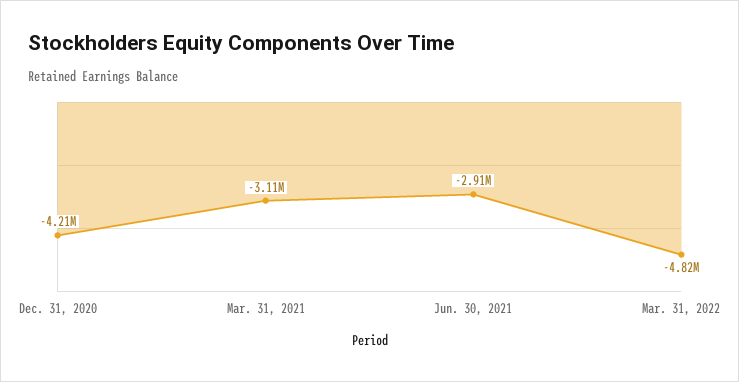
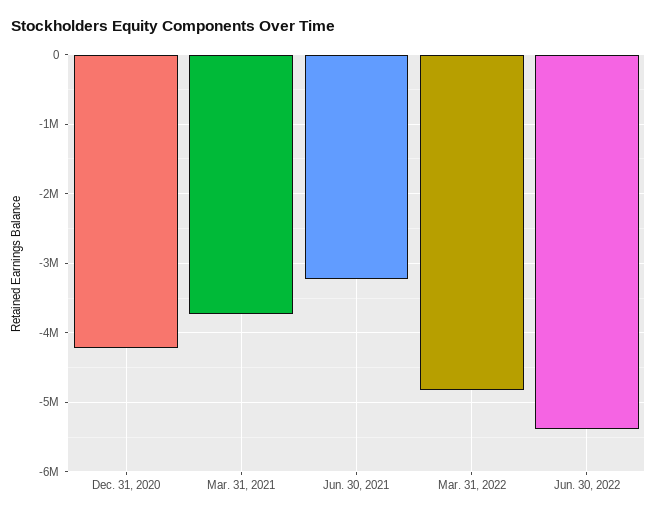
Mar. 31, 2021: -3110000 -> -3700000
Jun. 30, 2021: -2910000 -> -3200000
Jun. 30, 2022: none -> -5400000

